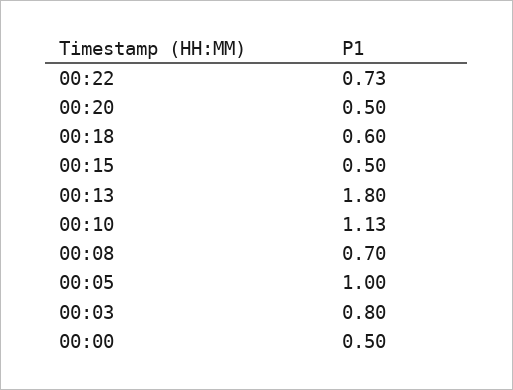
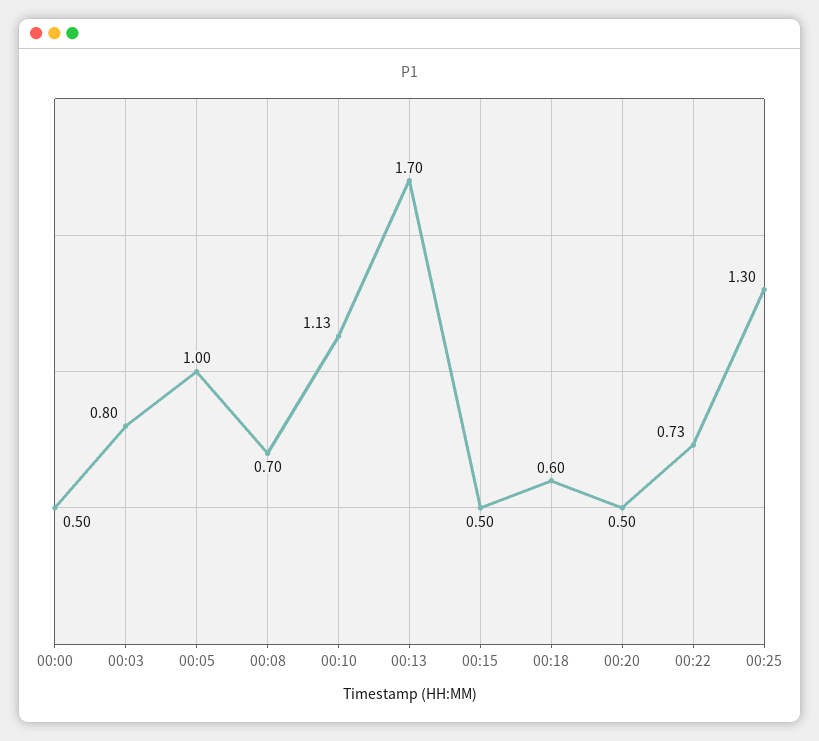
00:13: 1.8 -> 1.7
00:25: none -> 1.3

